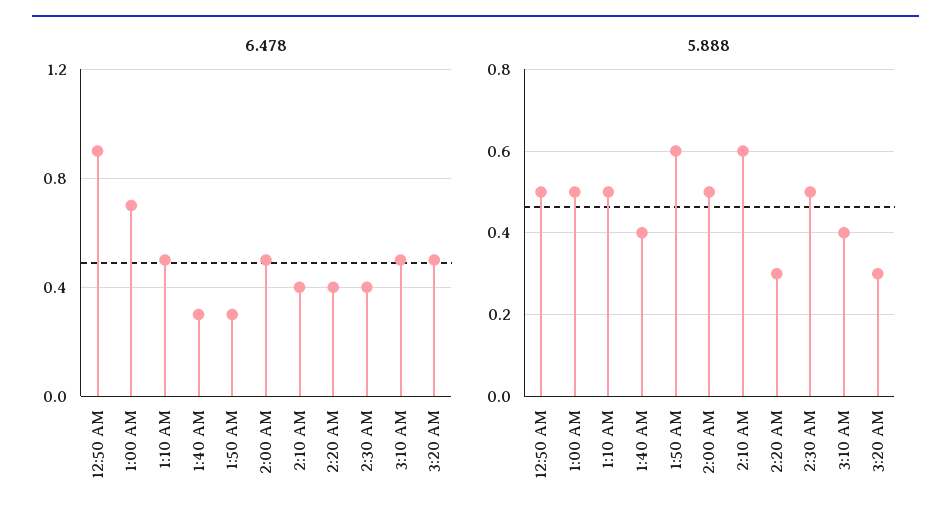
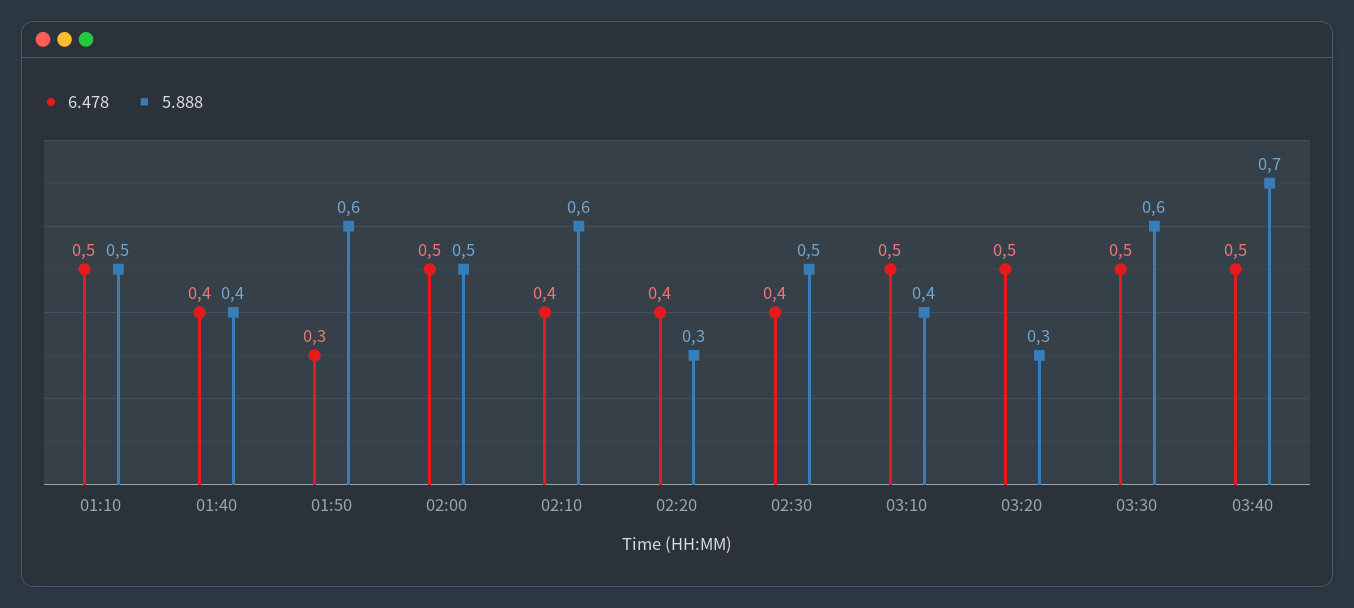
6.478, 12:50 AM: 0.9 -> none
6.478, 1:00 AM: 0.7 -> none
6.478, 1:40 AM: 0.3 -> 0.4
5.888, 12:50 AM: 0.5 -> none
5.888, 1:00 AM: 0.5 -> none
6.478, 03:30: none -> 0.5
5.888, 03:30: none -> 0.6
6.478, 03:40: none -> 0.5
5.888, 03:40: none -> 0.7

